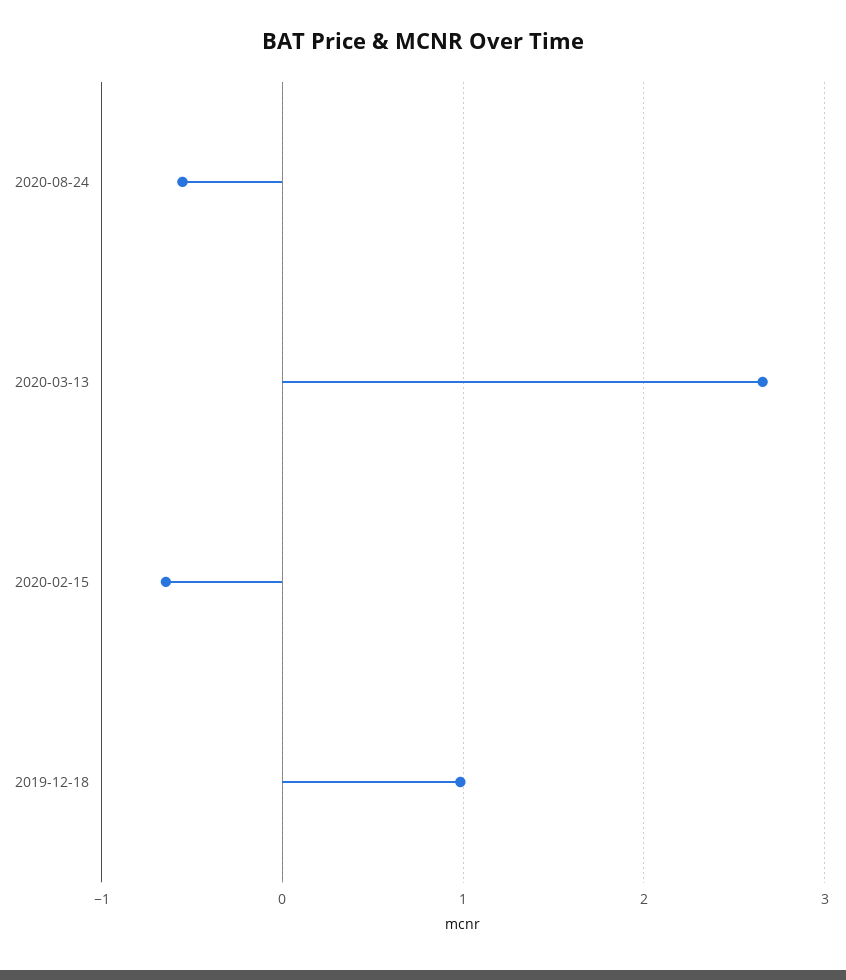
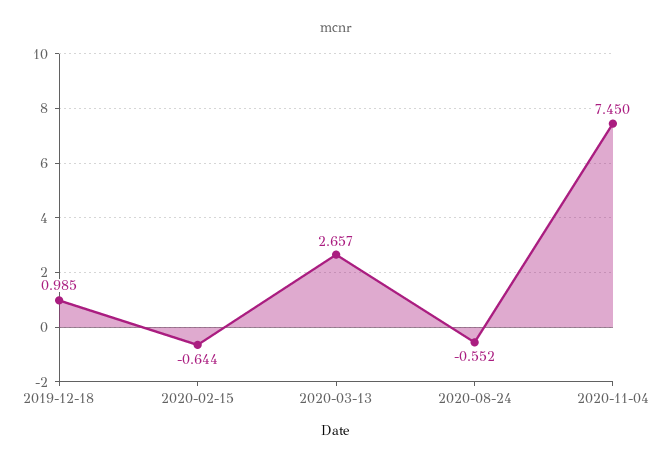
2020-11-04: none -> 7.45

